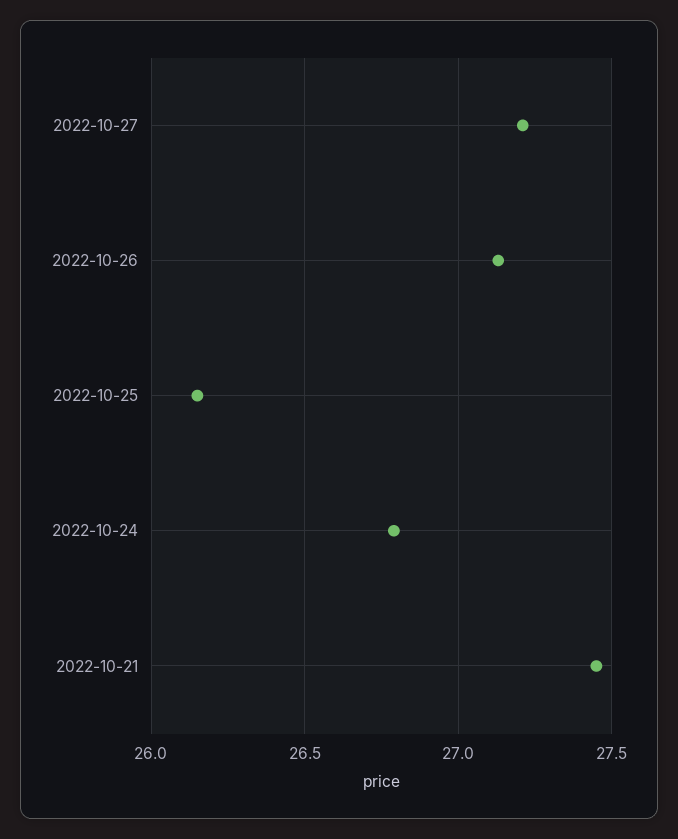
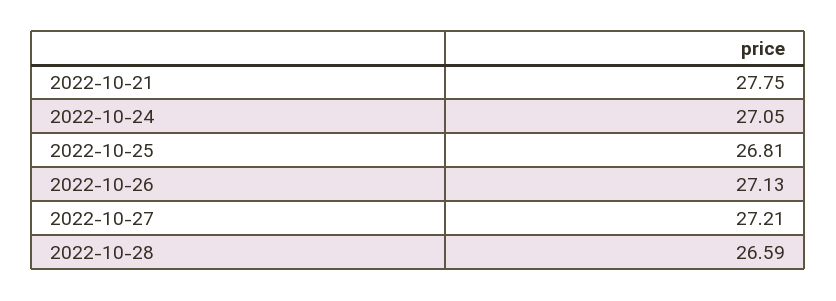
2022-10-25: 26.15 -> 26.81
2022-10-24: 26.8 -> 27.05
2022-10-21: 27.45 -> 27.75
2022-10-28: none -> 26.59

